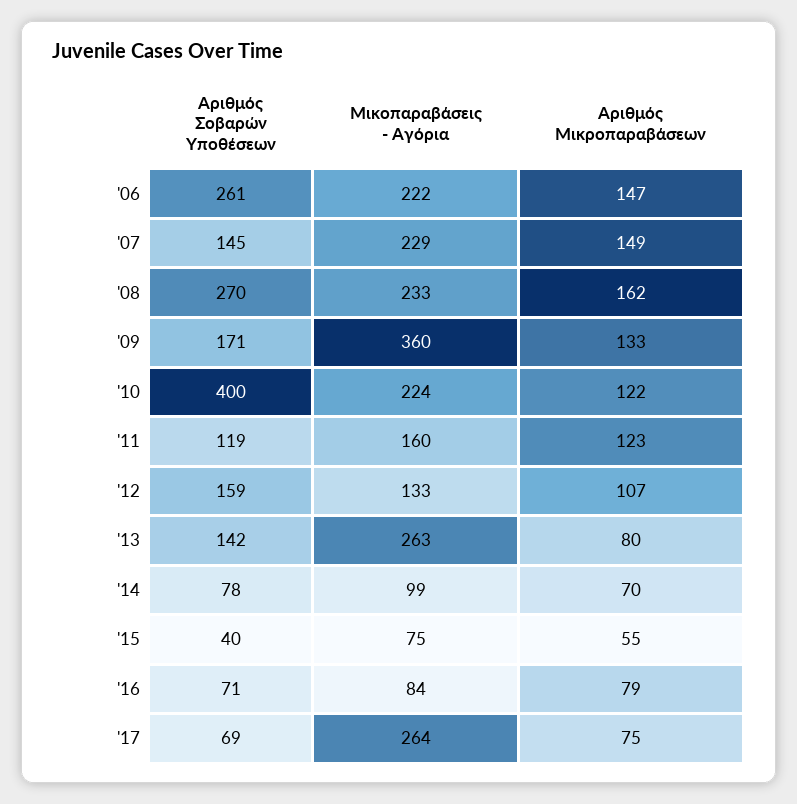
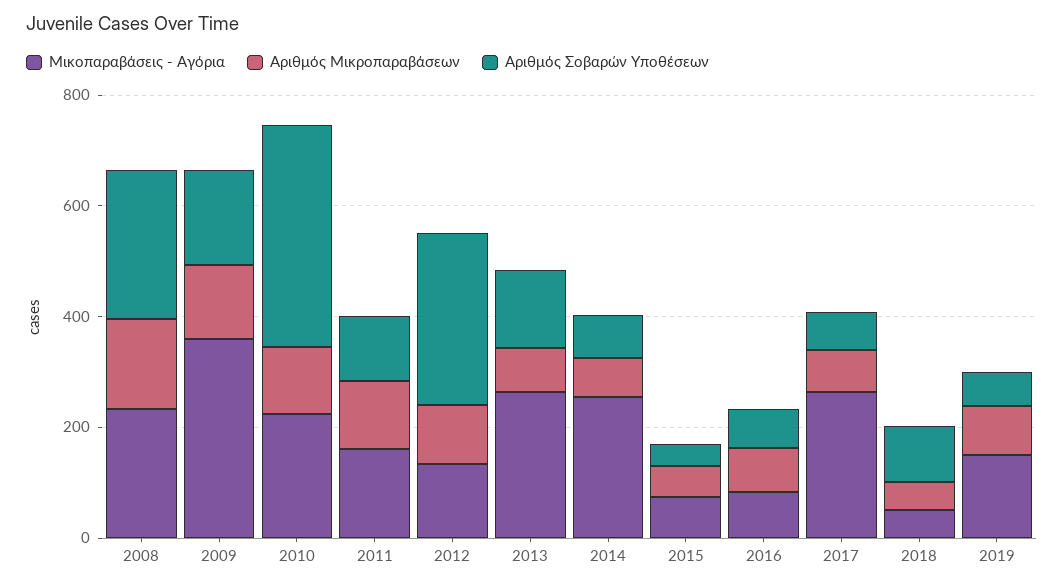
Αριθμός Σοβαρών Υποθέσεων, '06: 261 -> none
Μικοπαραβάσεις - Αγόρια, '06: 222 -> none
Αριθμός Μικροπαραβάσεων, '06: 147 -> none
Αριθμός Σοβαρών Υποθέσεων, '07: 145 -> none
Μικοπαραβάσεις - Αγόρια, '07: 229 -> none
Αριθμός Μικροπαραβάσεων, '07: 149 -> none
Αριθμός Σοβαρών Υποθέσεων, '12: 159 -> 300
Μικοπαραβάσεις - Αγόρια, '14: 99 -> 250
Μικοπαραβάσεις - Αγόρια, 2018: none -> 50
Αριθμός Μικροπαραβάσεων, 2018: none -> 50
Αριθμός Σοβαρών Υποθέσεων, 2018: none -> 100
Μικοπαραβάσεις - Αγόρια, 2019: none -> 150
Αριθμός Μικροπαραβάσεων, 2019: none -> 100
Αριθμός Σοβαρών Υποθέσεων, 2019: none -> 50

